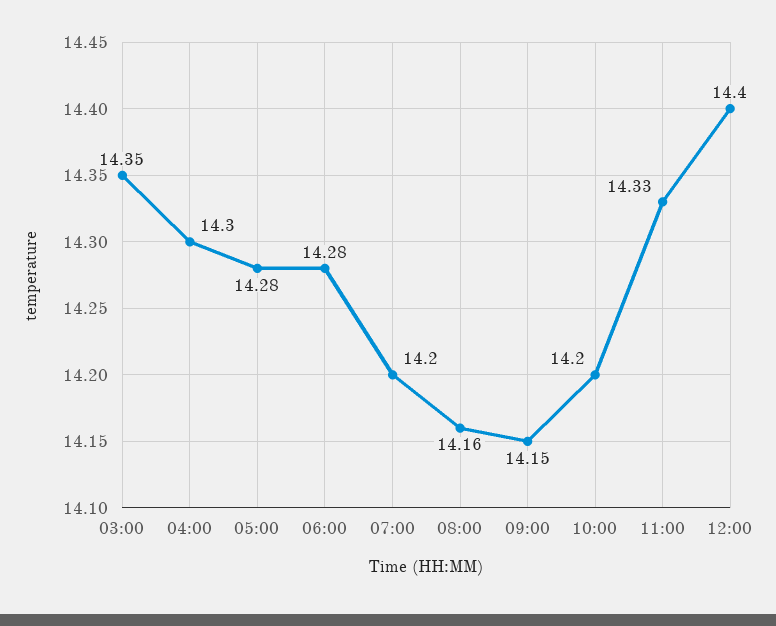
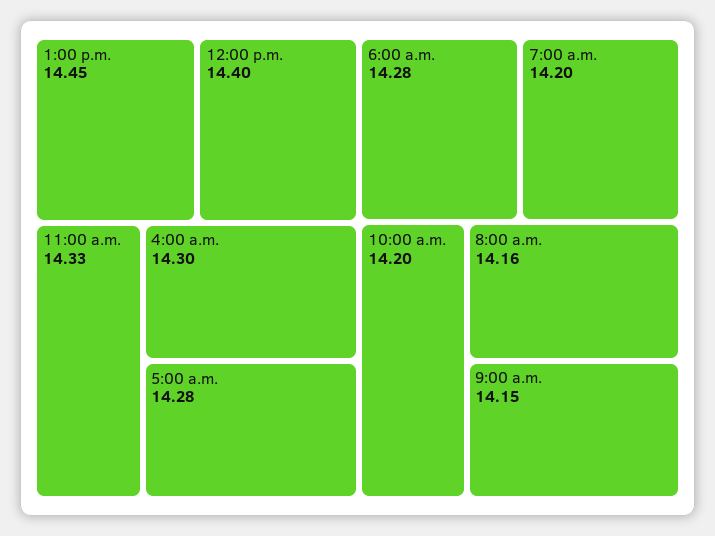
03:00: 14.35 -> none
1:00 p.m.: none -> 14.45

